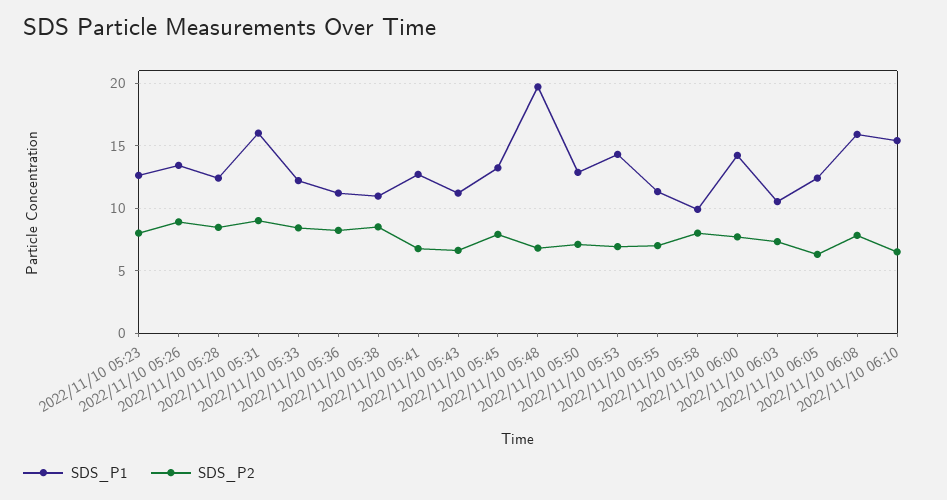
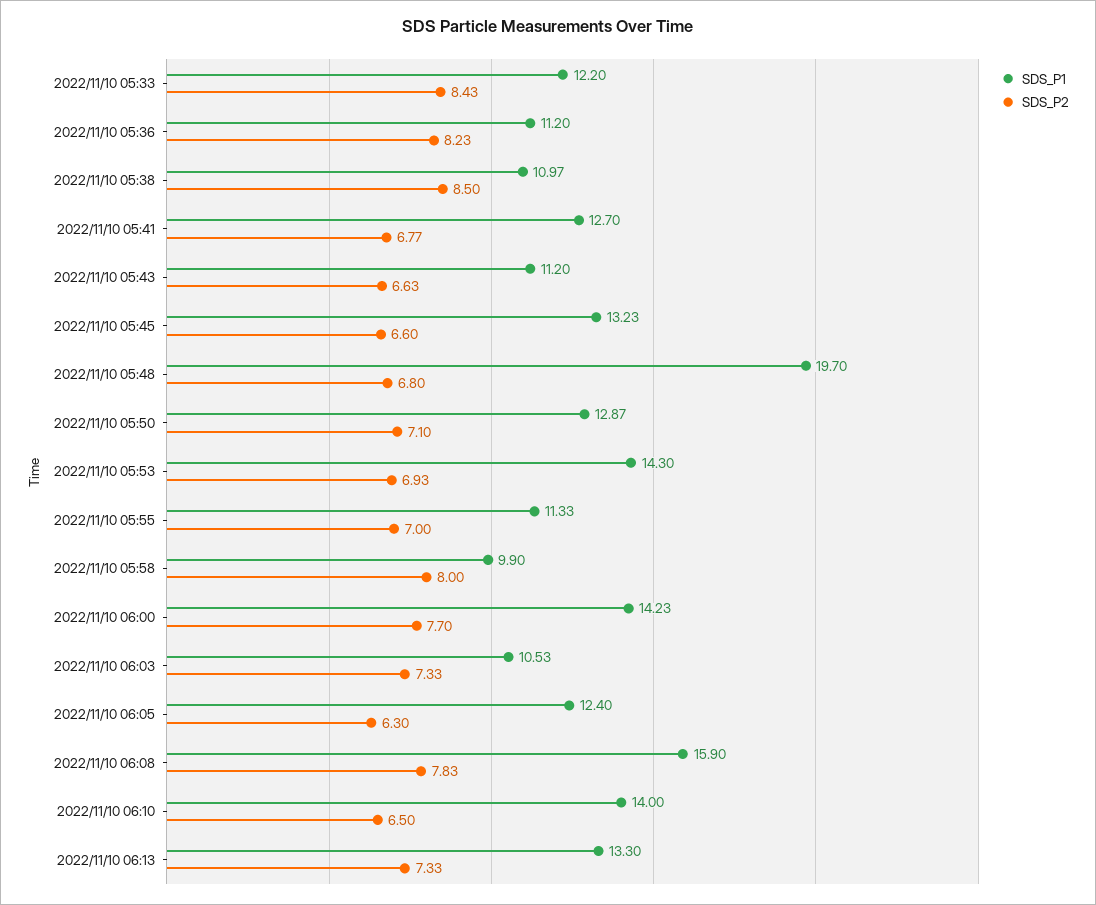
SDS_P1, 2022/11/10 05:23: 12.5 -> none
SDS_P2, 2022/11/10 05:23: 8 -> none
SDS_P1, 2022/11/10 05:26: 13.5 -> none
SDS_P2, 2022/11/10 05:26: 9 -> none
SDS_P1, 2022/11/10 05:28: 12.5 -> none
SDS_P2, 2022/11/10 05:28: 8.5 -> none
SDS_P1, 2022/11/10 05:31: 16 -> none
SDS_P2, 2022/11/10 05:31: 9 -> none
SDS_P2, 2022/11/10 05:45: 8 -> 6.6
SDS_P1, 2022/11/10 06:10: 15.5 -> 14
SDS_P1, 2022/11/10 06:13: none -> 13.3
SDS_P2, 2022/11/10 06:13: none -> 7.33

